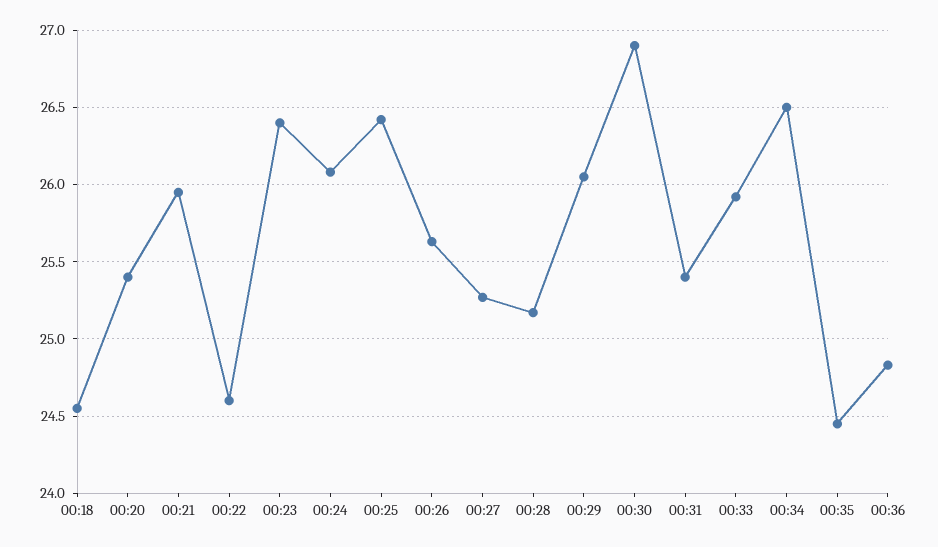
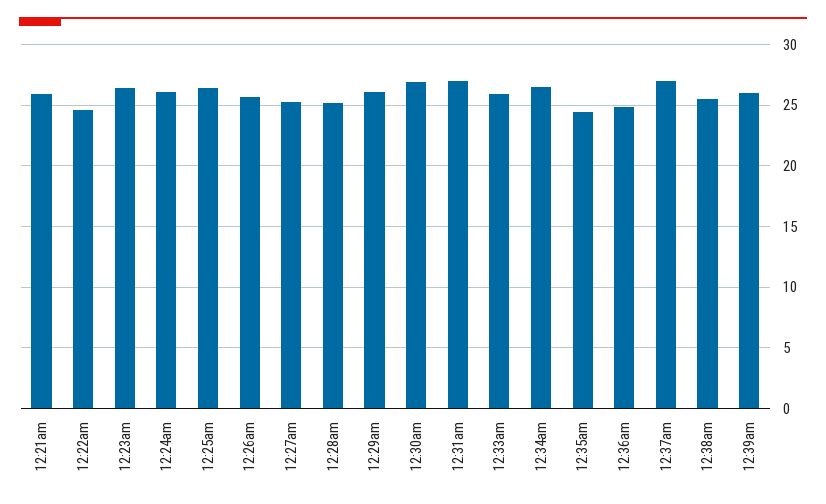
00:18: 24.55 -> none
00:20: 25.4 -> none
00:31: 25.4 -> 27
12:37am: none -> 27
12:38am: none -> 25.5
12:39am: none -> 26

